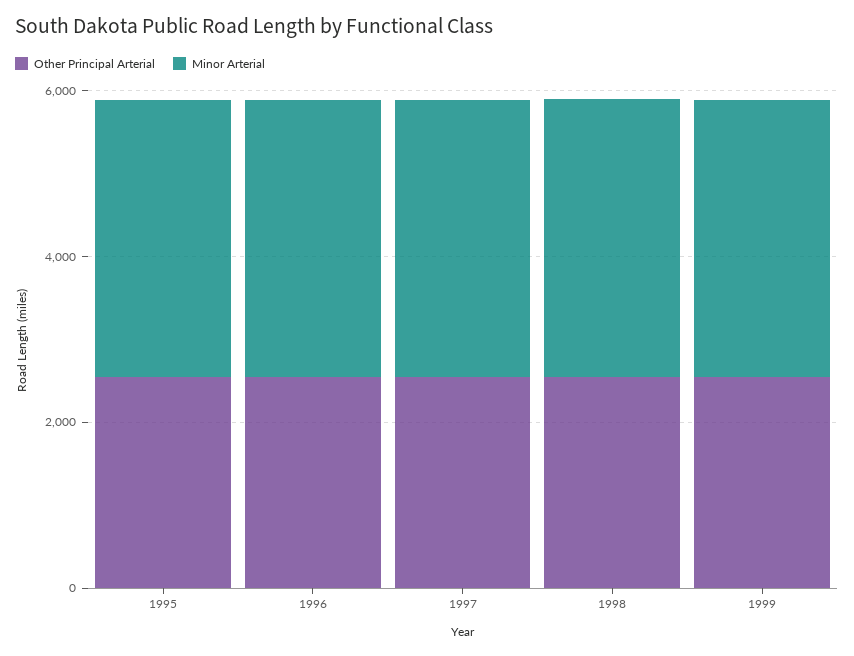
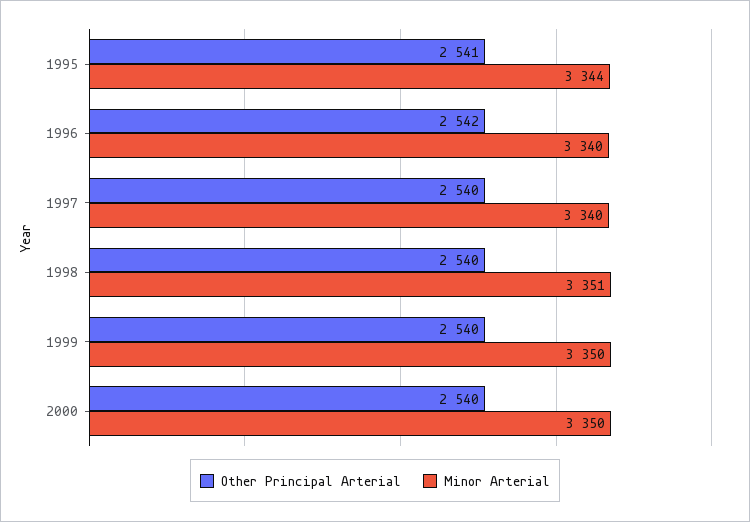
Other Principal Arterial, 2000: none -> 2540
Minor Arterial, 2000: none -> 3350

